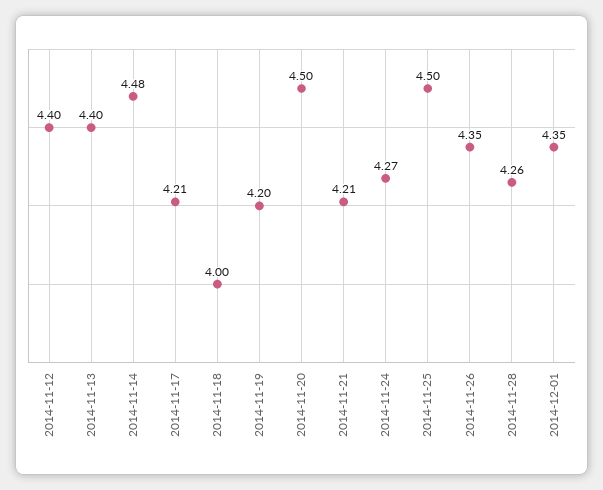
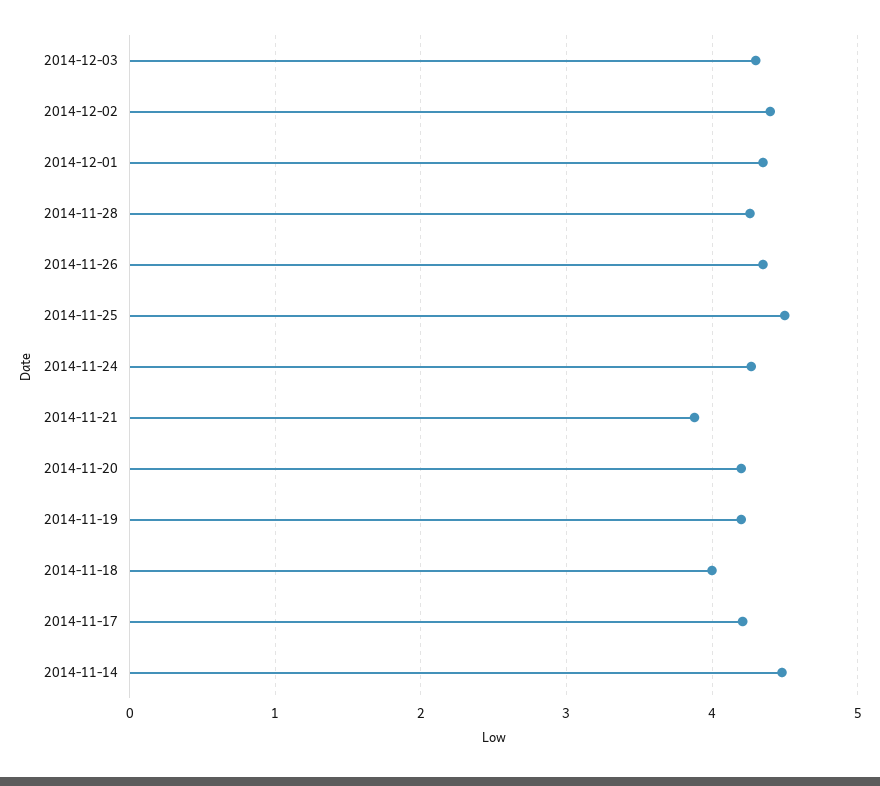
2014-11-12: 4.4 -> none
2014-11-13: 4.4 -> none
2014-11-20: 4.5 -> 4.2
2014-11-21: 4.21 -> 3.9
2014-12-03: none -> 4.3
2014-12-02: none -> 4.4

